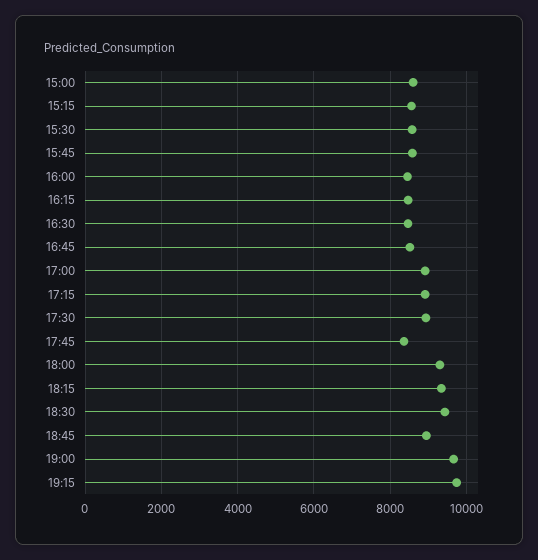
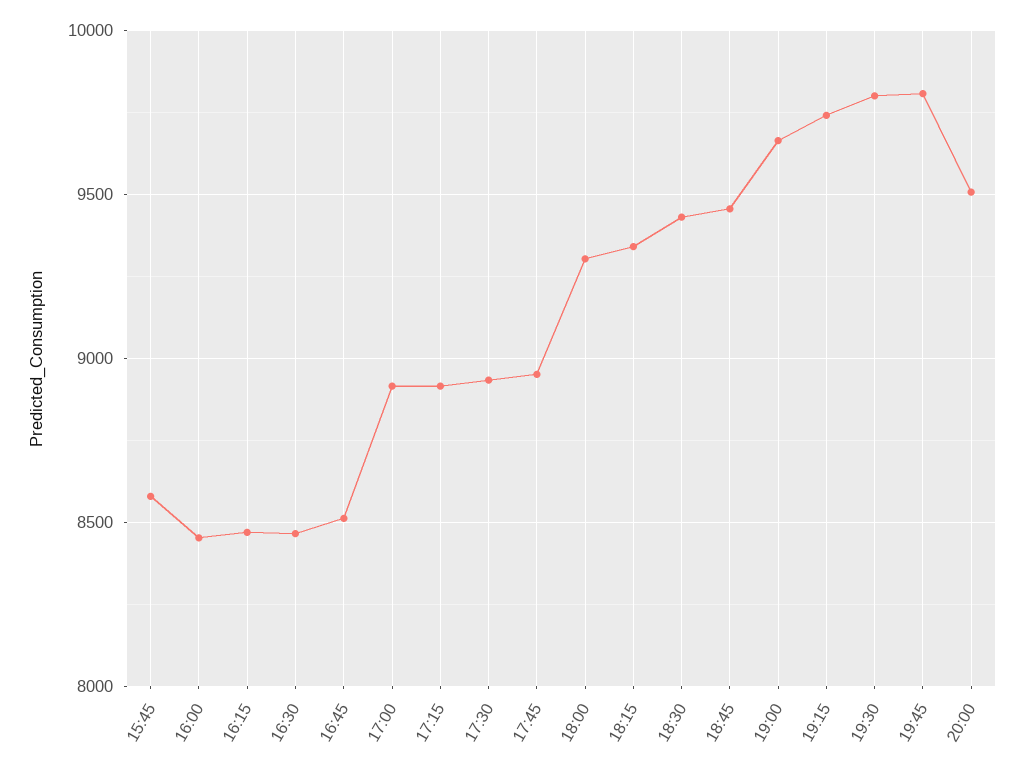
15:00: 8600 -> none
15:15: 8600 -> none
15:30: 8600 -> none
17:45: 8400 -> 8950
18:45: 9000 -> 9450
19:30: none -> 9800
19:45: none -> 9800
20:00: none -> 9500

